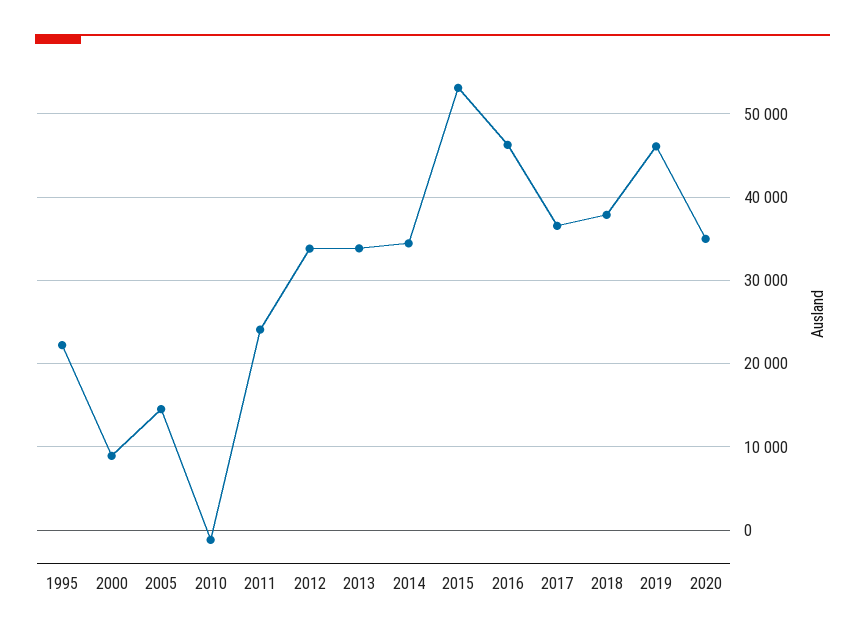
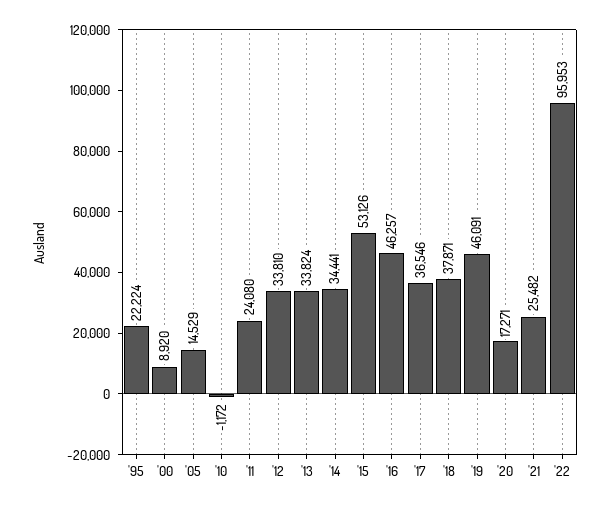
2020: 35000 -> 17271
'21: none -> 25482
'22: none -> 95953

